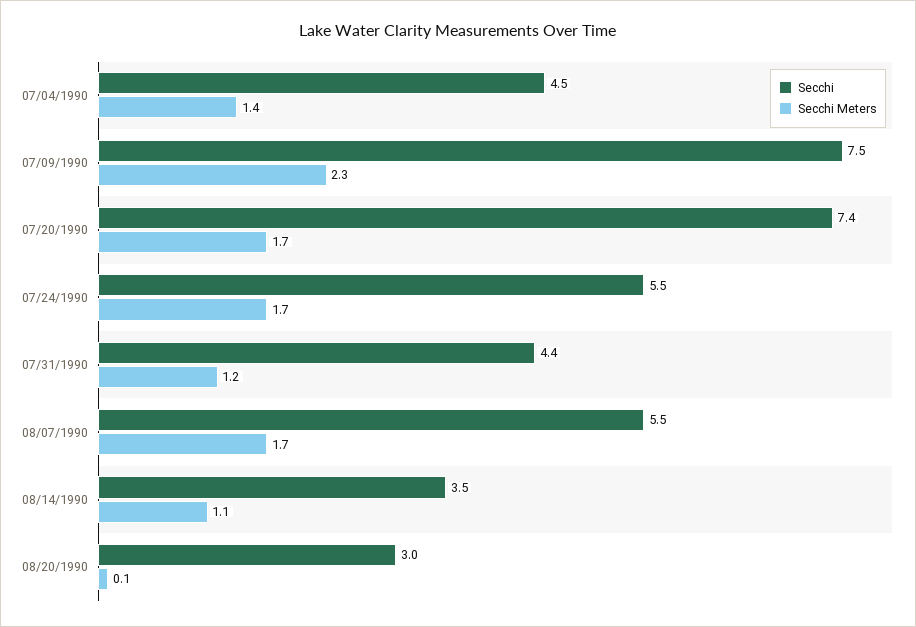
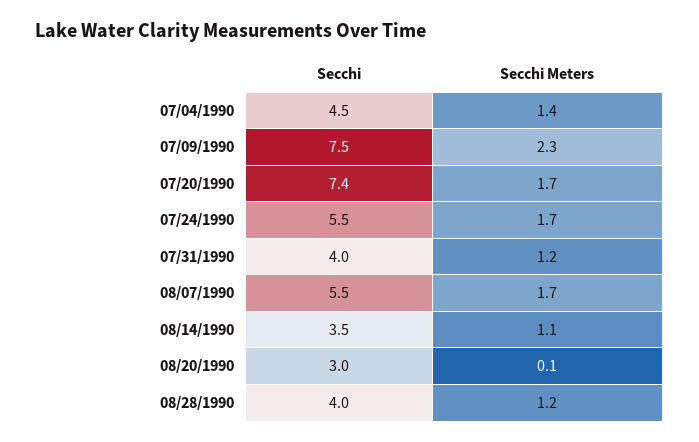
Secchi, 07/31/1990: 4.4 -> 4
Secchi, 08/28/1990: none -> 4
Secchi Meters, 08/28/1990: none -> 1.2

